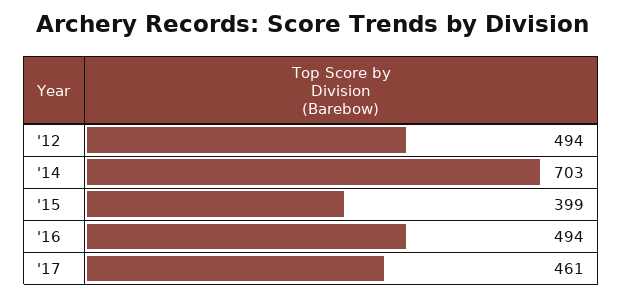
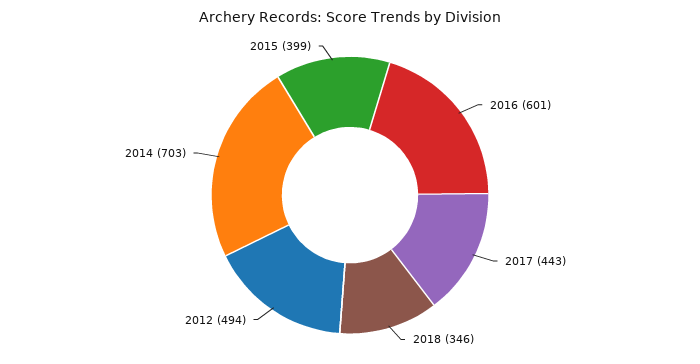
'16: 494 -> 601
'17: 461 -> 443
2018: none -> 346

